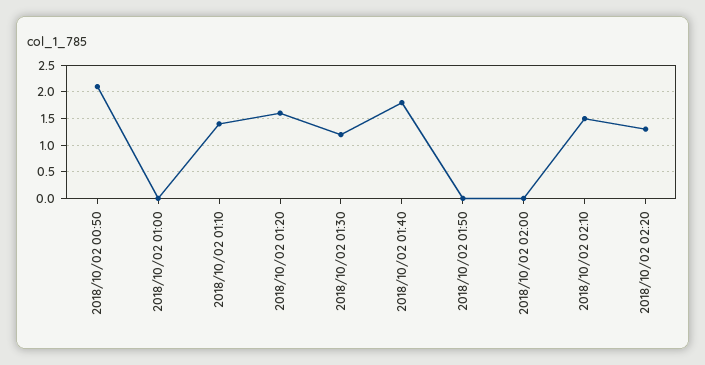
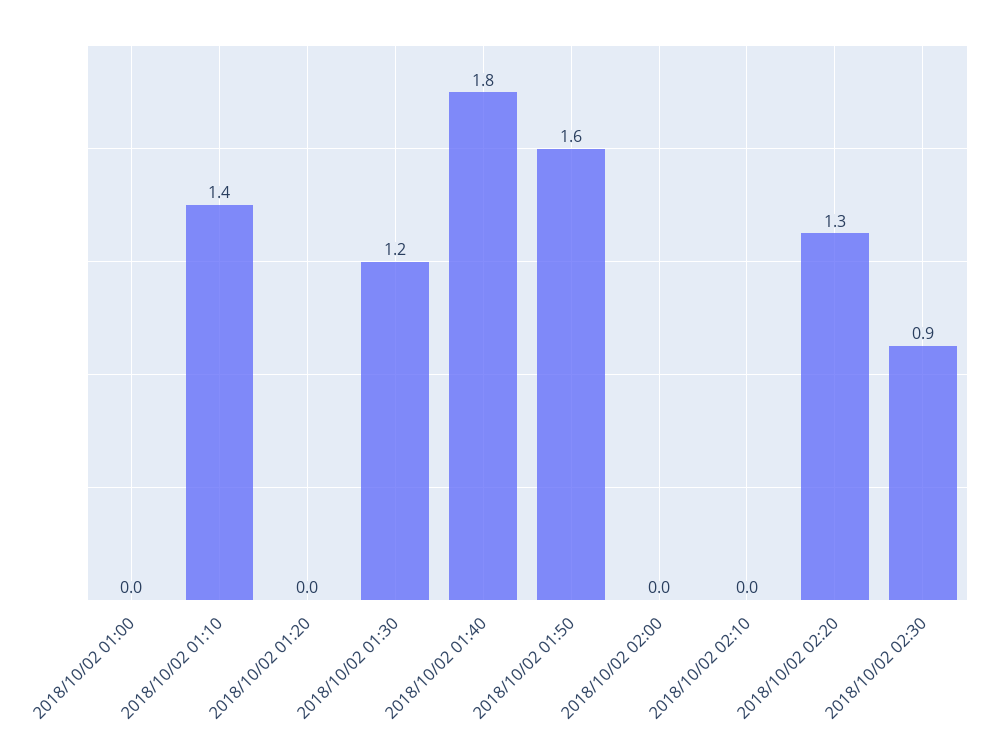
2018/10/02 00:50: 2 -> none
2018/10/02 01:20: 1.5 -> 0
2018/10/02 01:50: 0 -> 1.6
2018/10/02 02:10: 1.5 -> 0
2018/10/02 02:30: none -> 0.9

